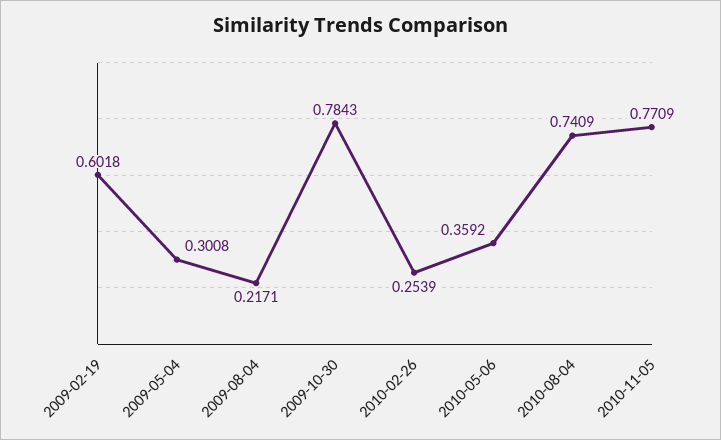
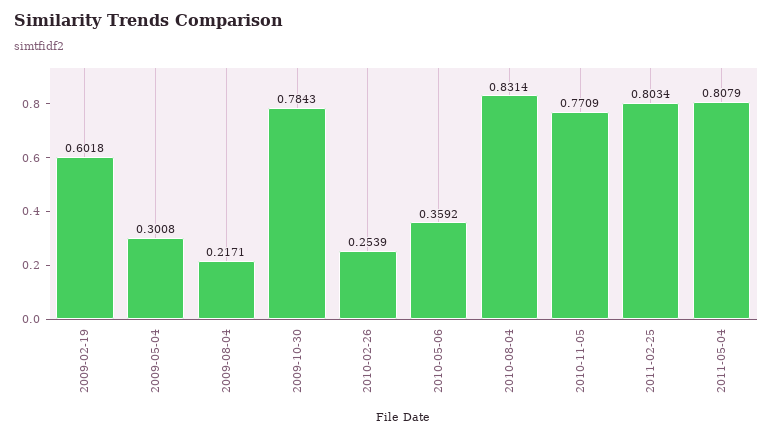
2010-08-04: 0.7409 -> 0.8314
2011-02-25: none -> 0.8034
2011-05-04: none -> 0.8079

